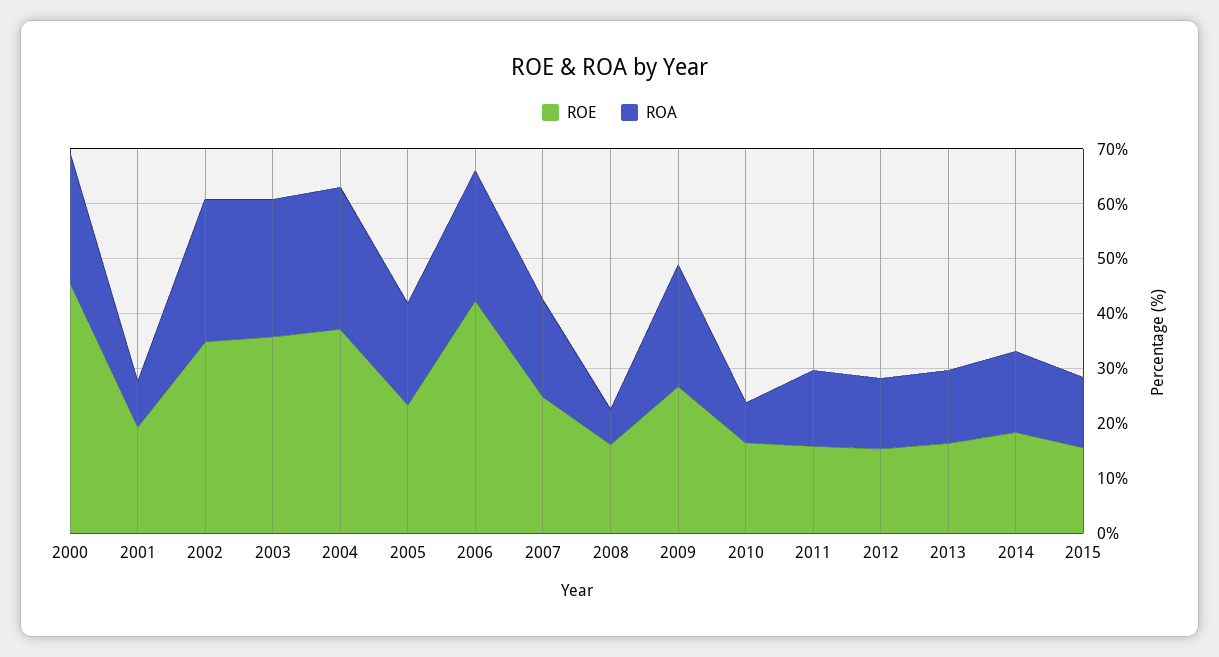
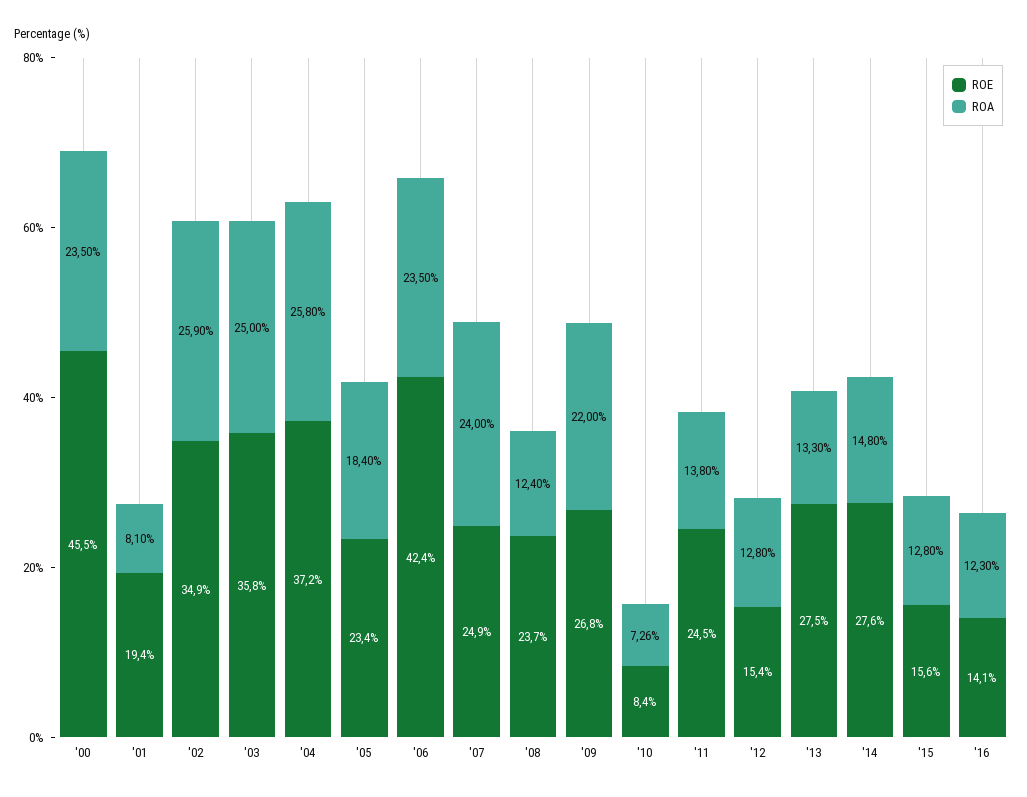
ROA, 2007: 18 -> 24
ROE, 2008: 16 -> 23.7
ROA, 2008: 6 -> 12.4
ROE, 2010: 16 -> 8.4
ROE, 2011: 16 -> 24.5
ROE, 2013: 16 -> 27.5
ROE, 2014: 18 -> 27.6
ROE, '16: none -> 14.1
ROA, '16: none -> 12.3

